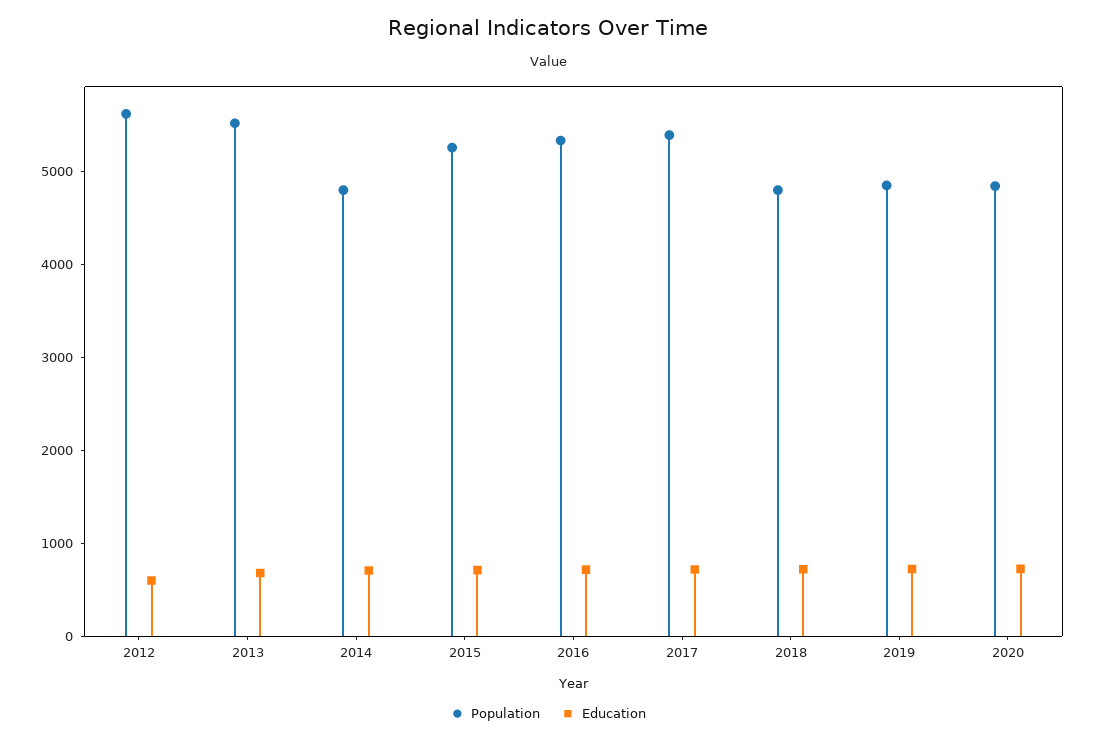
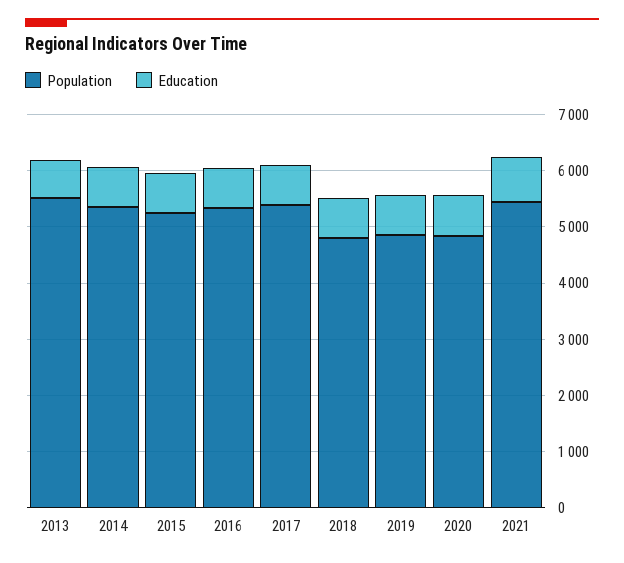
Population, 2012: 5600 -> none
Education, 2012: 600 -> none
Population, 2014: 4800 -> 5400
Population, 2021: none -> 5400
Education, 2021: none -> 800

